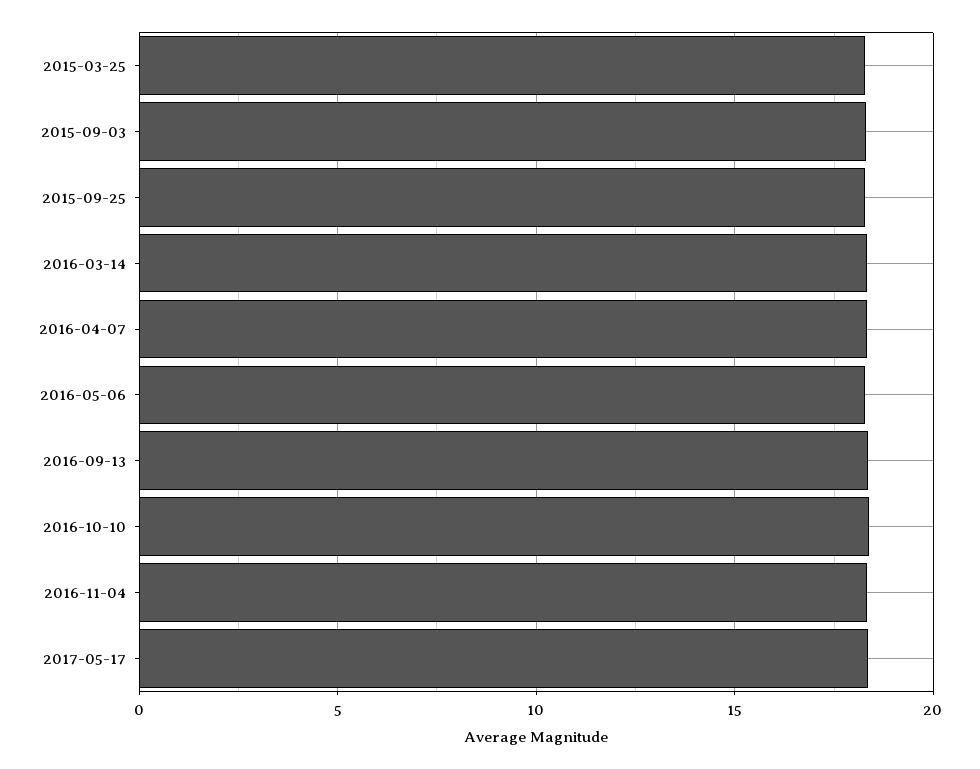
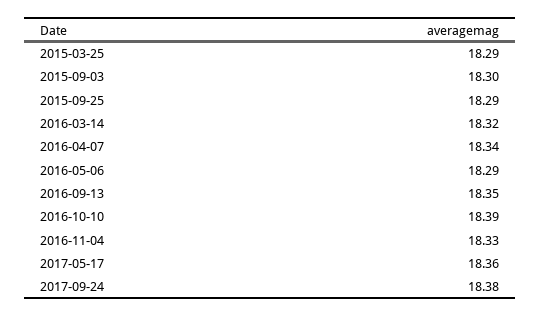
2017-09-24: none -> 18.38

